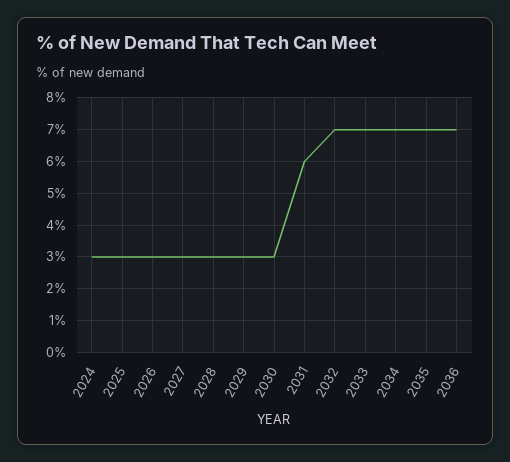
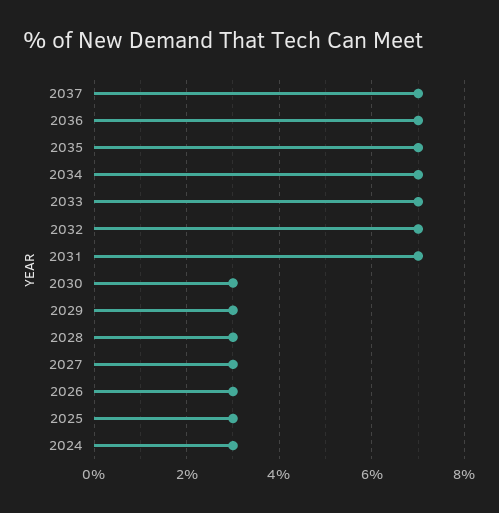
2031: 6 -> 7
2037: none -> 7

